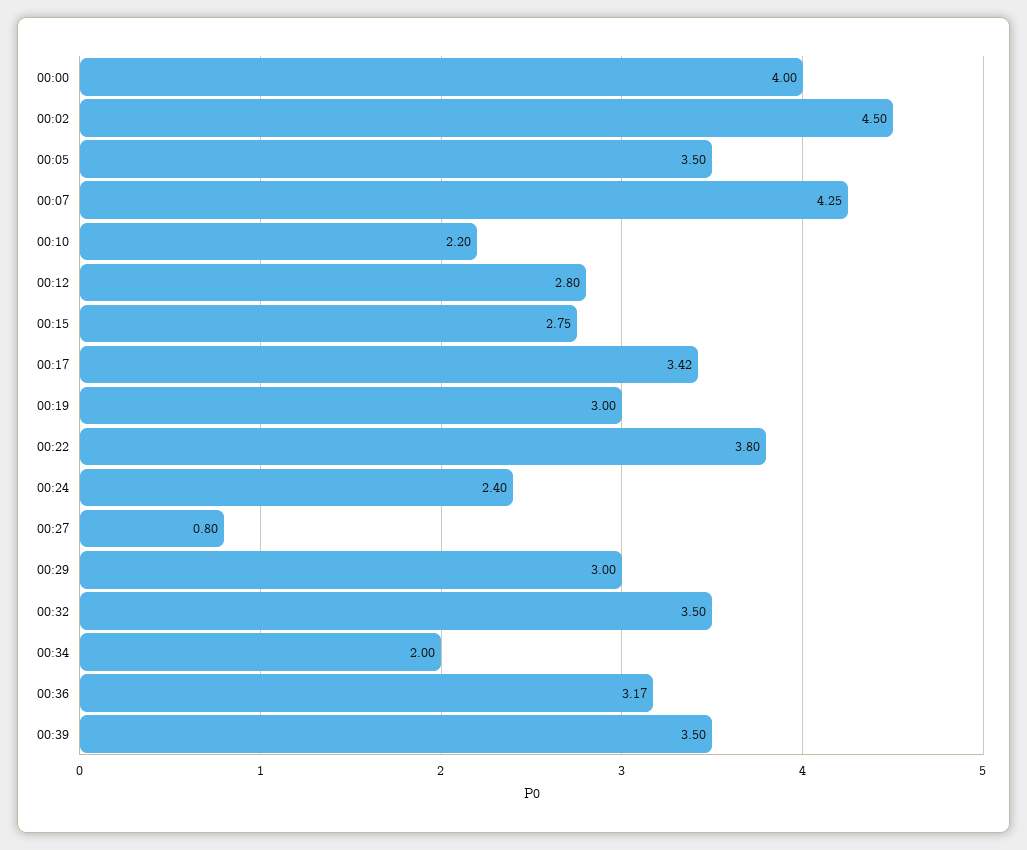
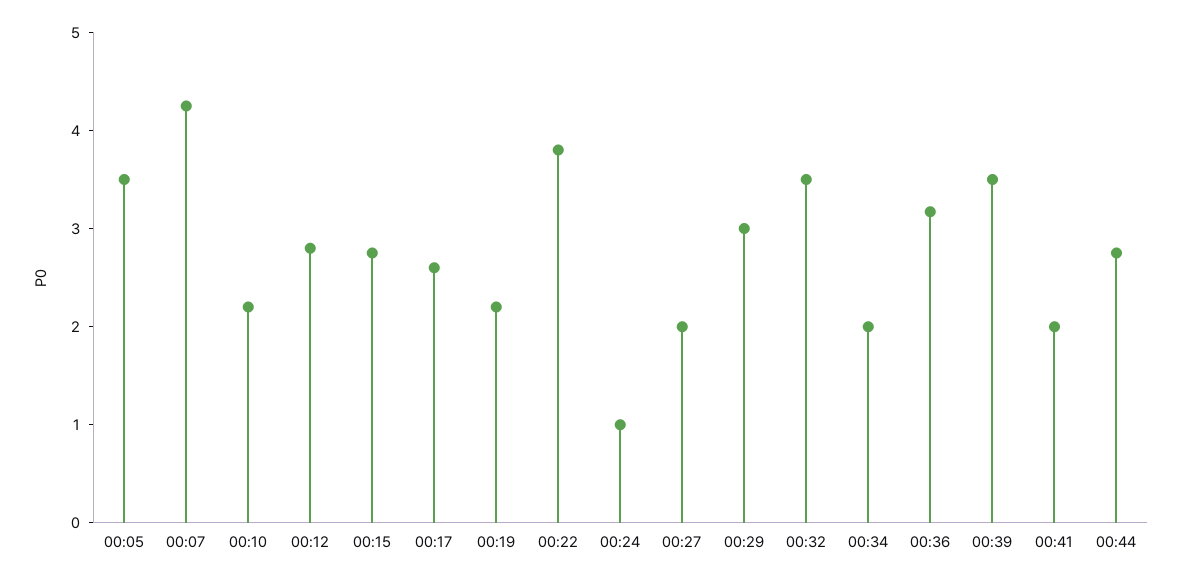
00:00: 4 -> none
00:02: 4.5 -> none
00:17: 3.42 -> 2.6
00:19: 3 -> 2.2
00:24: 2.4 -> 1
00:27: 0.8 -> 2
00:41: none -> 2
00:44: none -> 2.8

